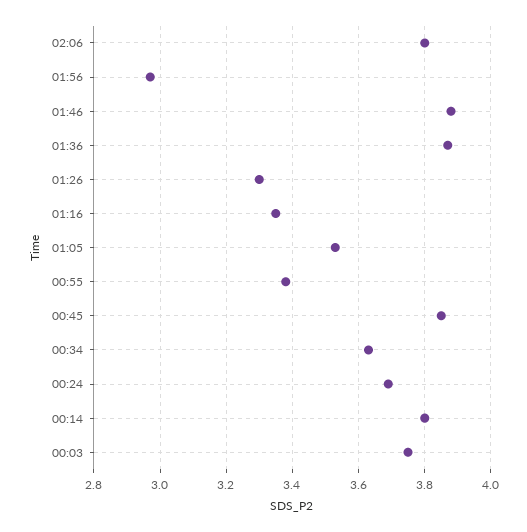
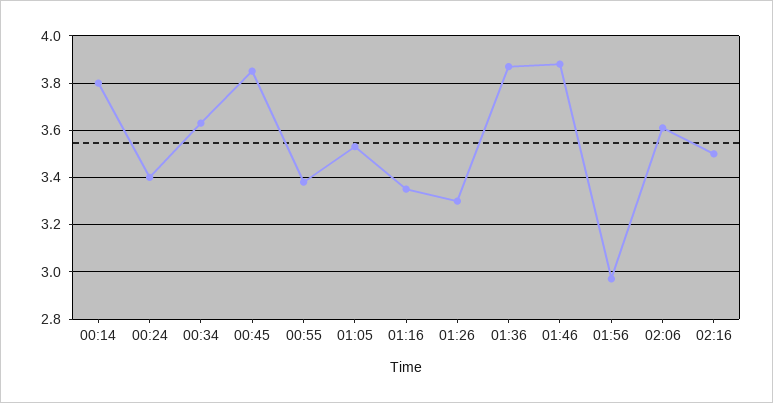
02:06: 3.8 -> 3.6
00:24: 3.7 -> 3.4
00:03: 3.75 -> none
02:16: none -> 3.5

